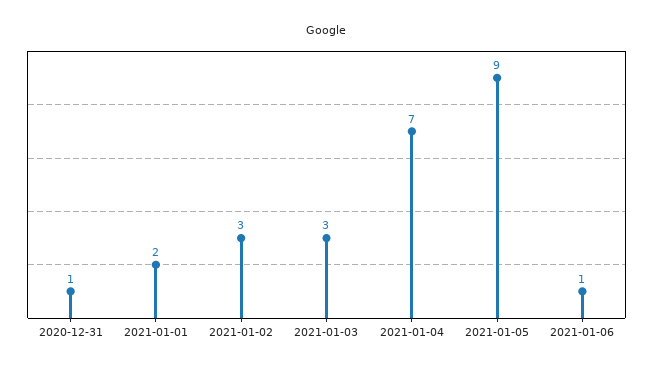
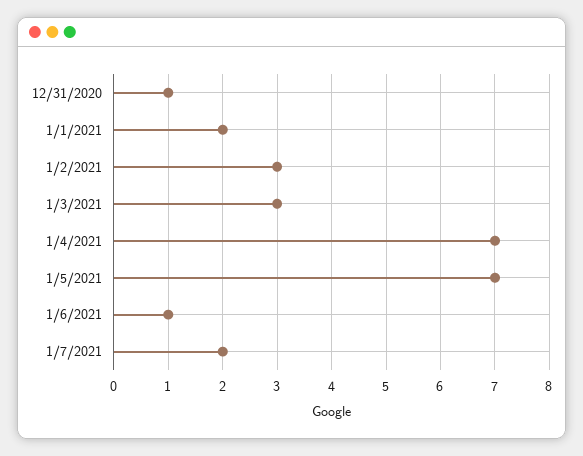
2021-01-05: 9 -> 7
1/7/2021: none -> 2

